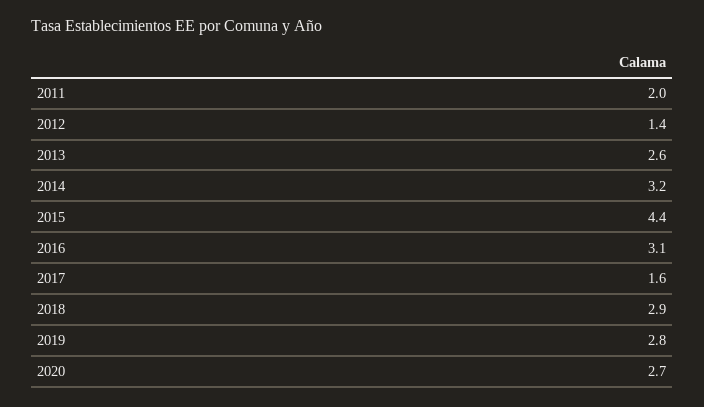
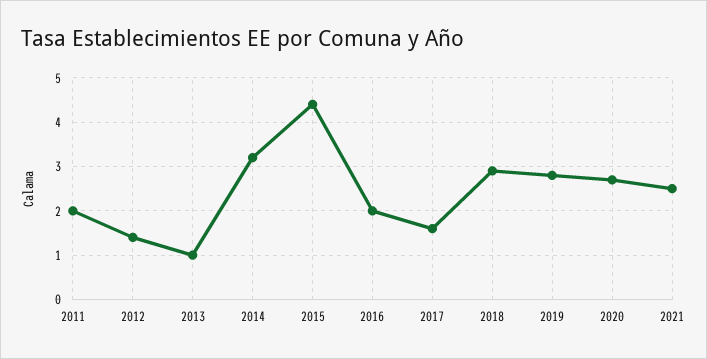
2013: 2.6 -> 1
2016: 3.1 -> 2
2021: none -> 2.5

